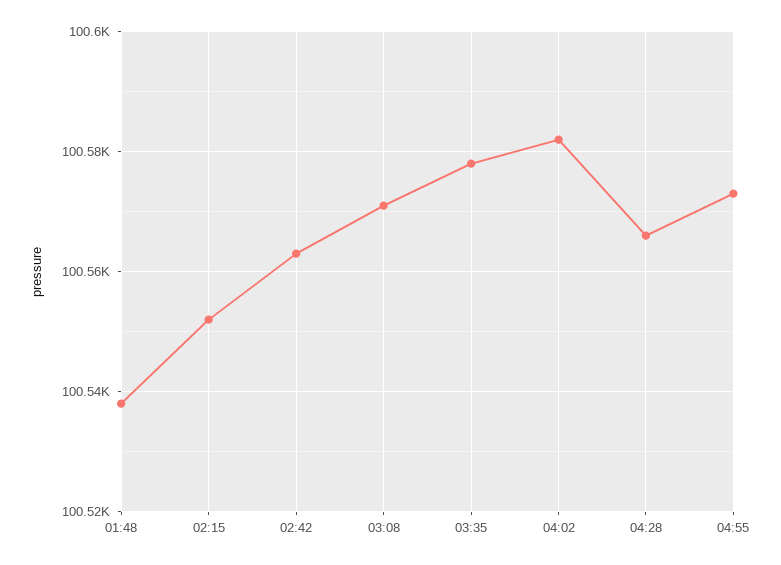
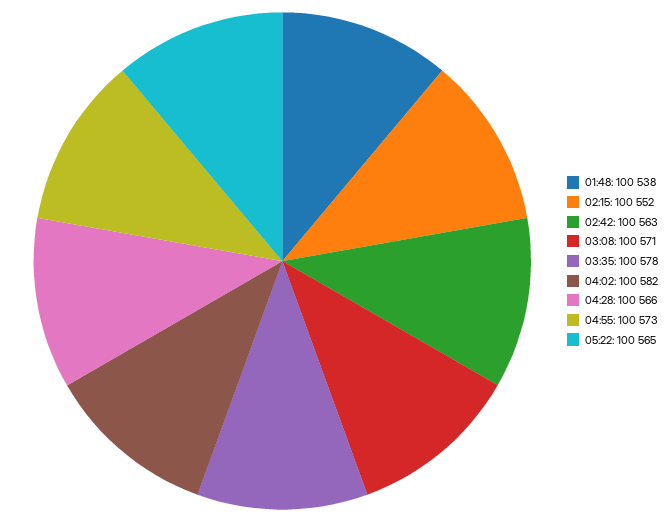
05:22: none -> 100565

